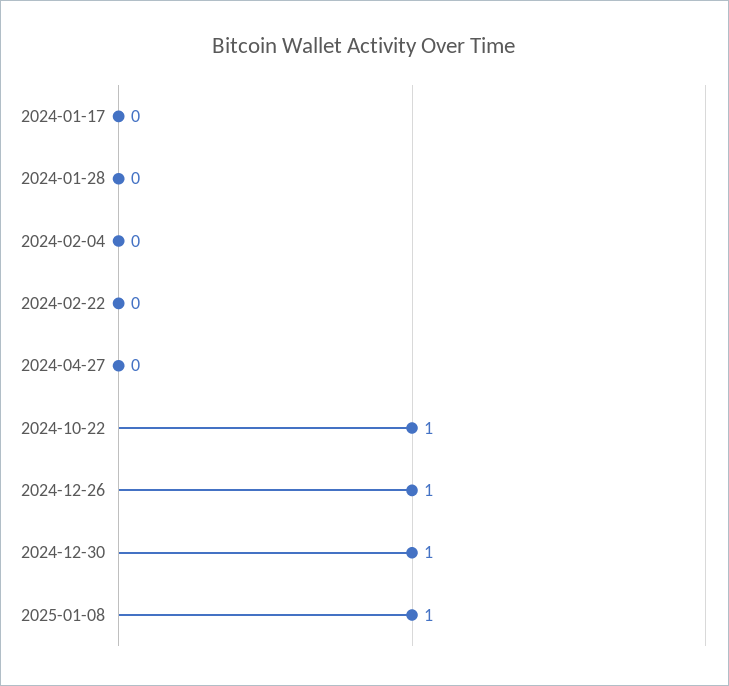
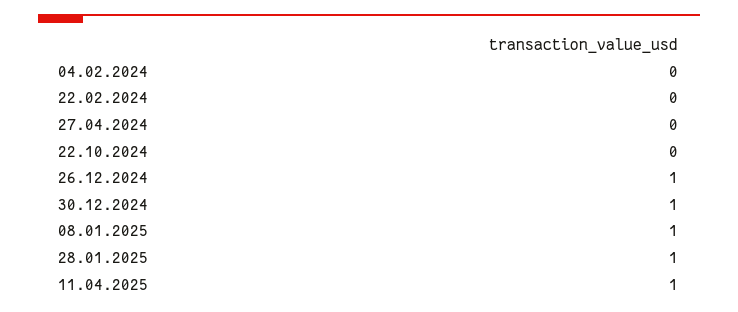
2024-01-17: 0 -> none
2024-01-28: 0 -> none
2024-10-22: 1 -> 0
28.01.2025: none -> 1
11.04.2025: none -> 1

